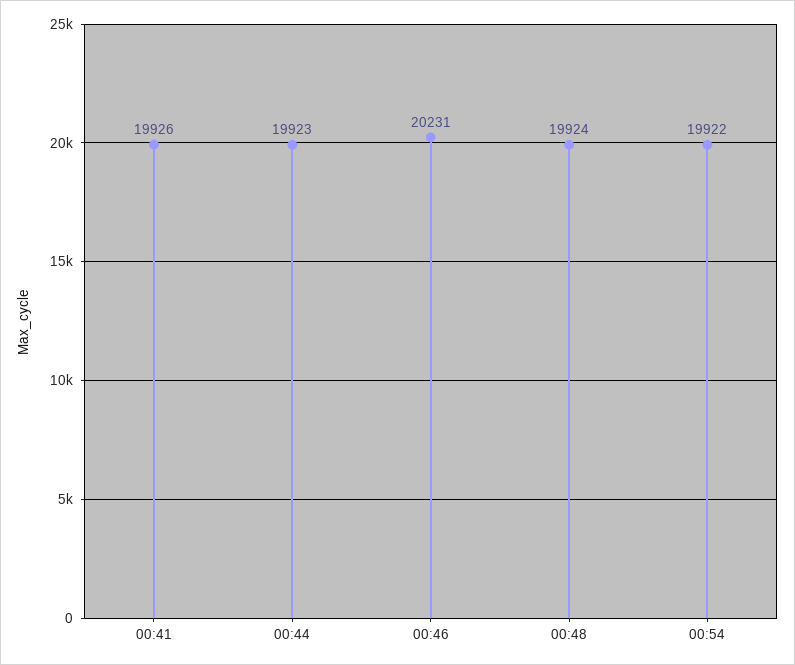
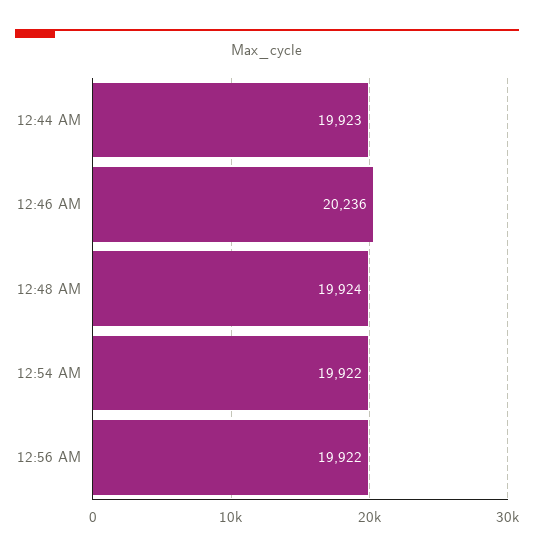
00:41: 19926 -> none
00:46: 20231 -> 20236
12:56 AM: none -> 19922

